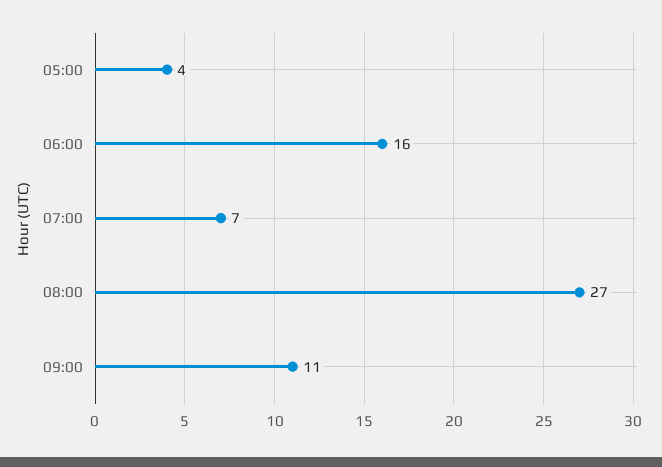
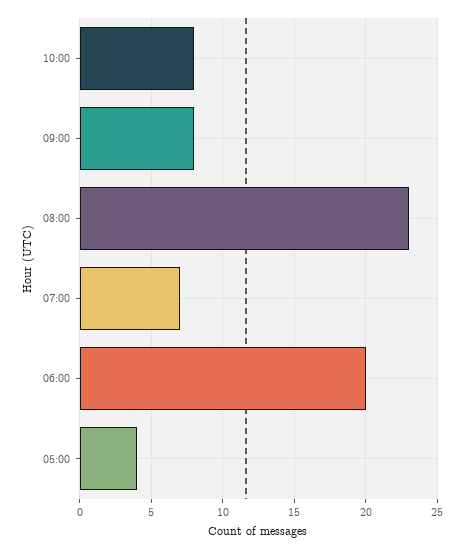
06:00: 16 -> 20
08:00: 27 -> 23
09:00: 11 -> 8
10:00: none -> 8

